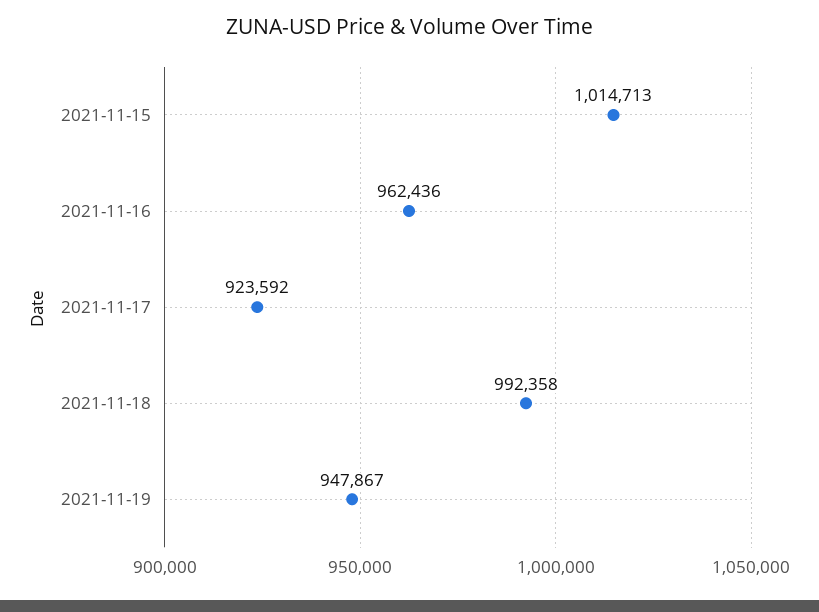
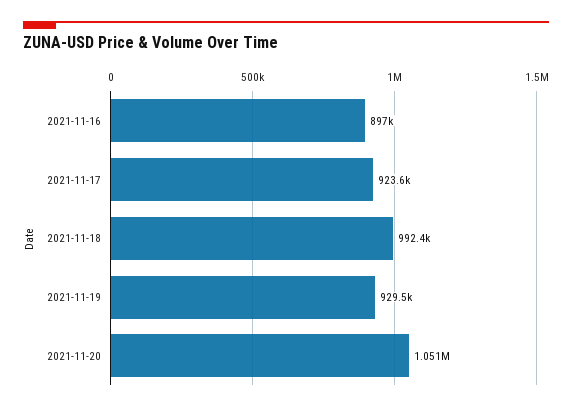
2021-11-15: 1014713 -> none
2021-11-16: 962436 -> 897000
2021-11-19: 947867 -> 929500
2021-11-20: none -> 1051000

